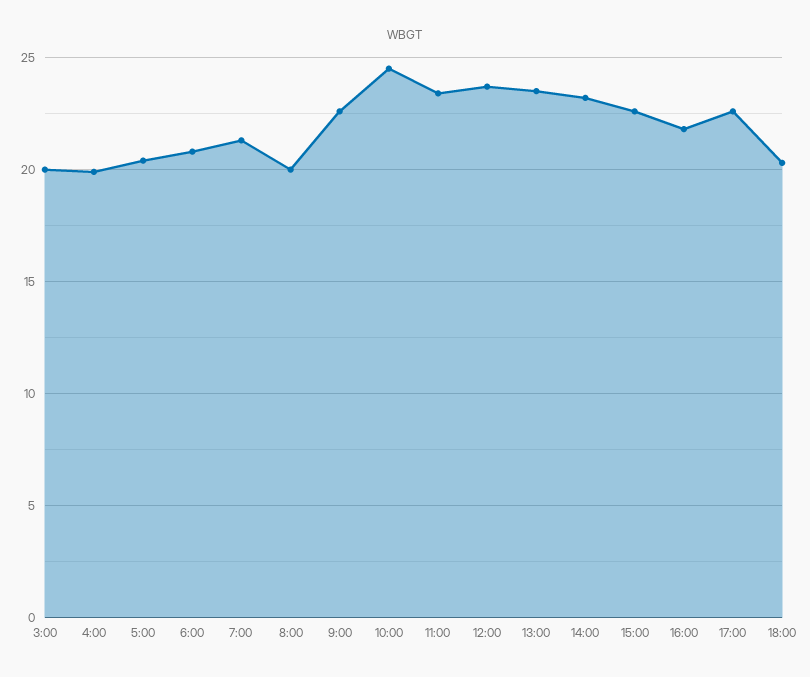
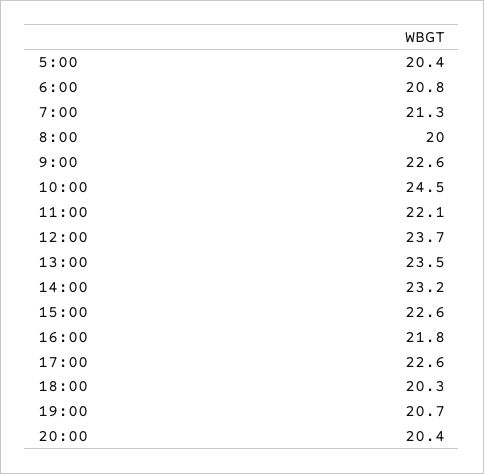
3:00: 20 -> none
4:00: 20 -> none
11:00: 23.5 -> 22.1
19:00: none -> 20.7
20:00: none -> 20.4

